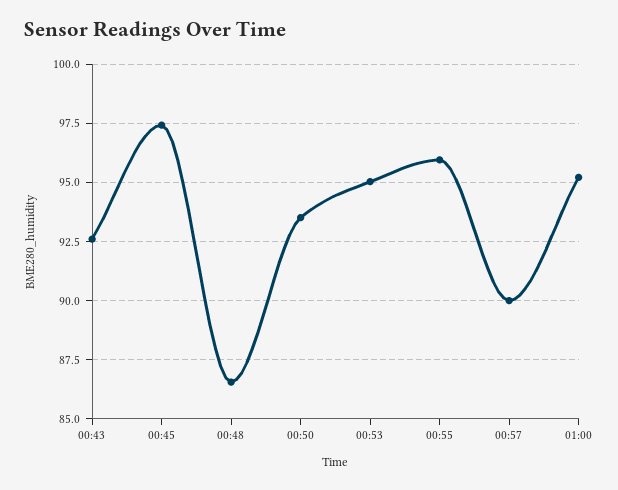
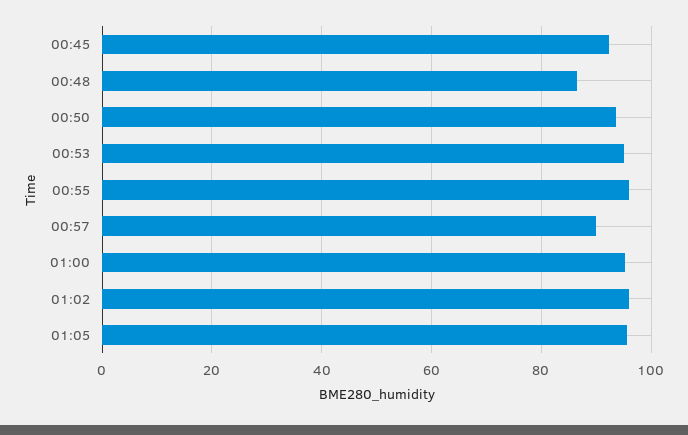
00:43: 92.5 -> none
00:45: 97.5 -> 92
01:02: none -> 96
01:05: none -> 96

